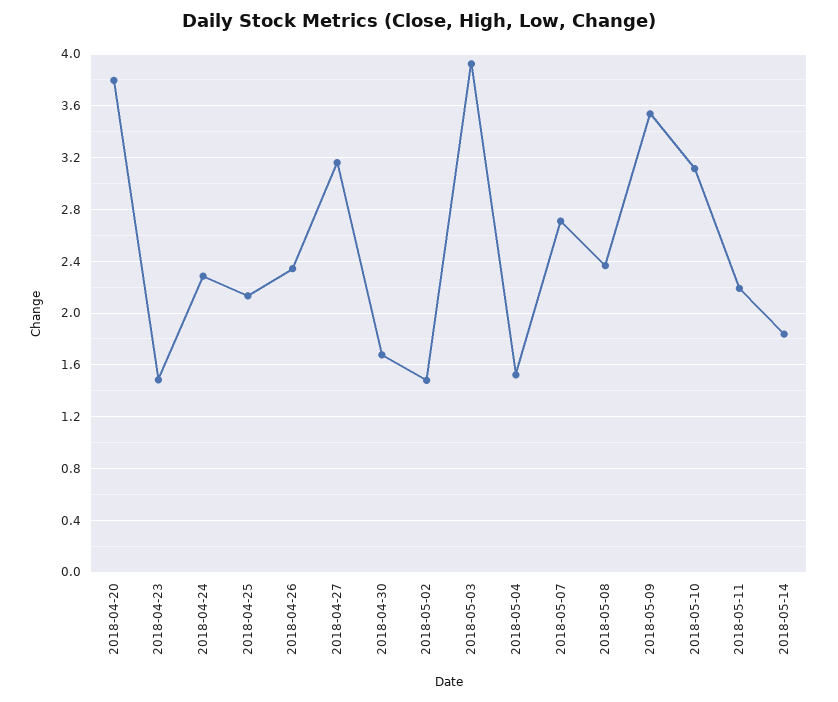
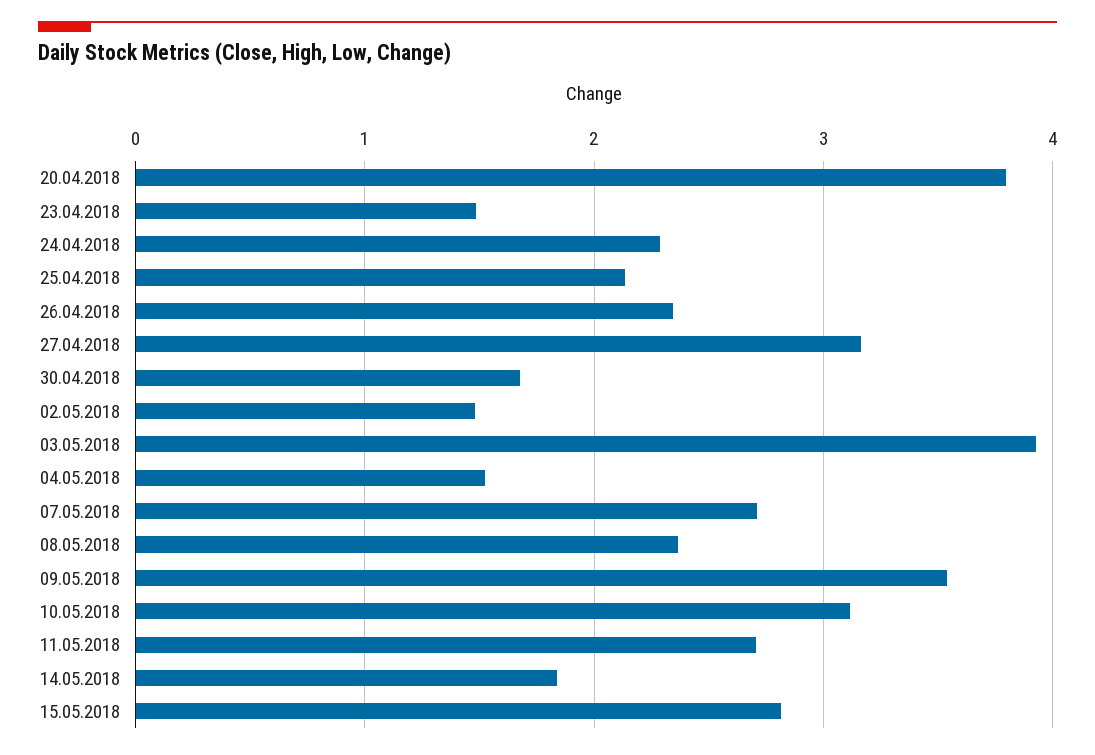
2018-05-11: 2.2 -> 2.7
15.05.2018: none -> 2.8

